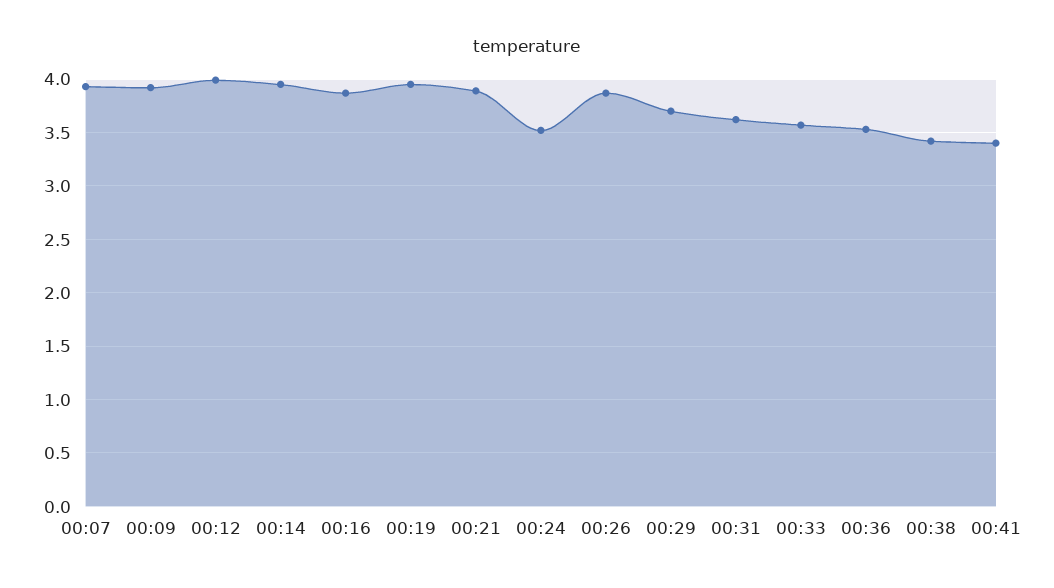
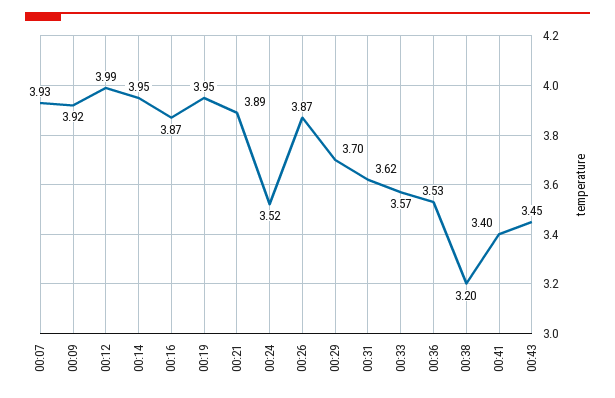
00:38: 3.4 -> 3.2
00:43: none -> 3.45

